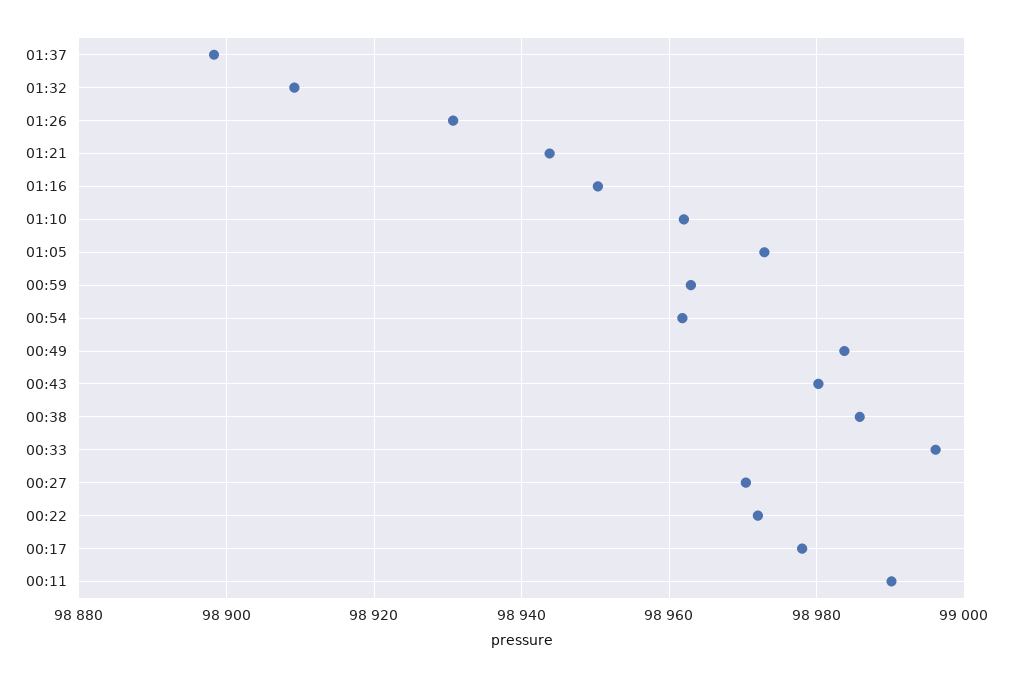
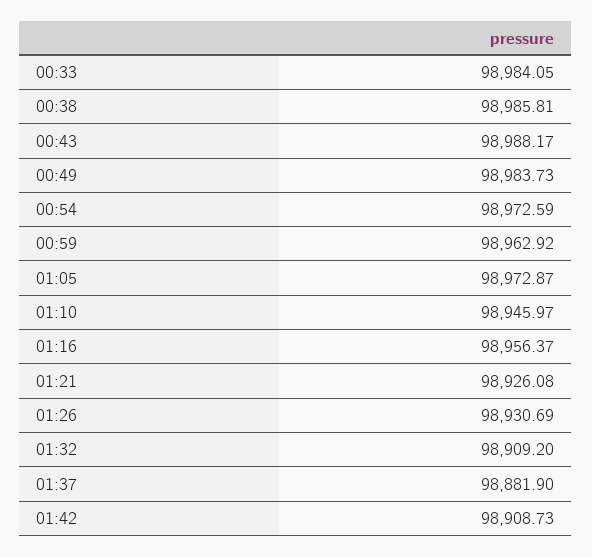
01:37: 98898 -> 98881.9
01:21: 98944 -> 98926.08
01:16: 98950 -> 98956.37
01:10: 98962 -> 98945.97
00:54: 98962 -> 98972.59
00:43: 98980 -> 98988.17
00:33: 98996 -> 98984.05
00:27: 98970 -> none
00:22: 98972 -> none
00:17: 98978 -> none
00:11: 98990 -> none
01:42: none -> 98908.73

